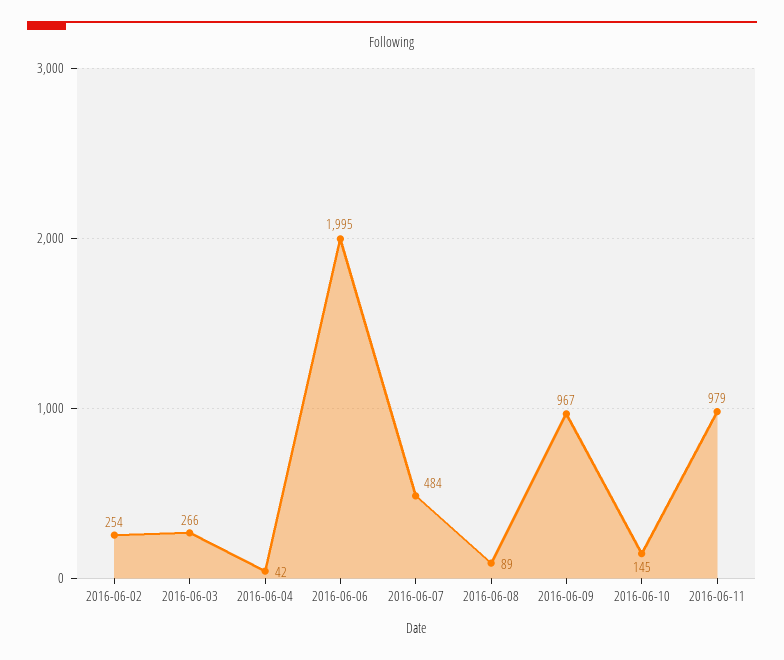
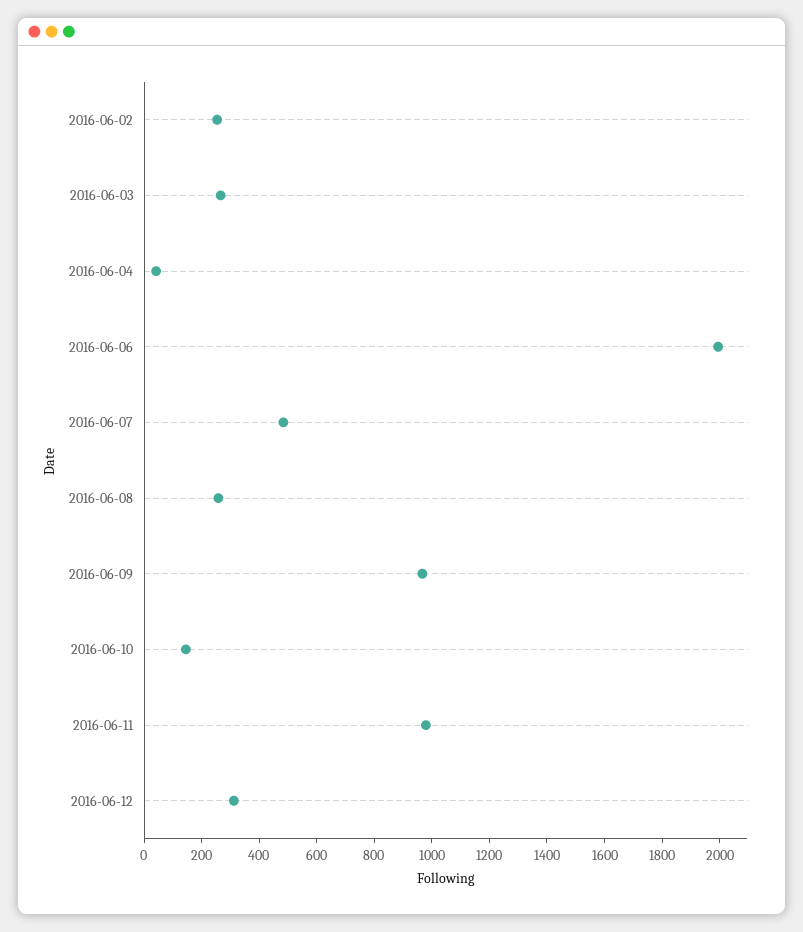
2016-06-08: 89 -> 250
2016-06-12: none -> 300

